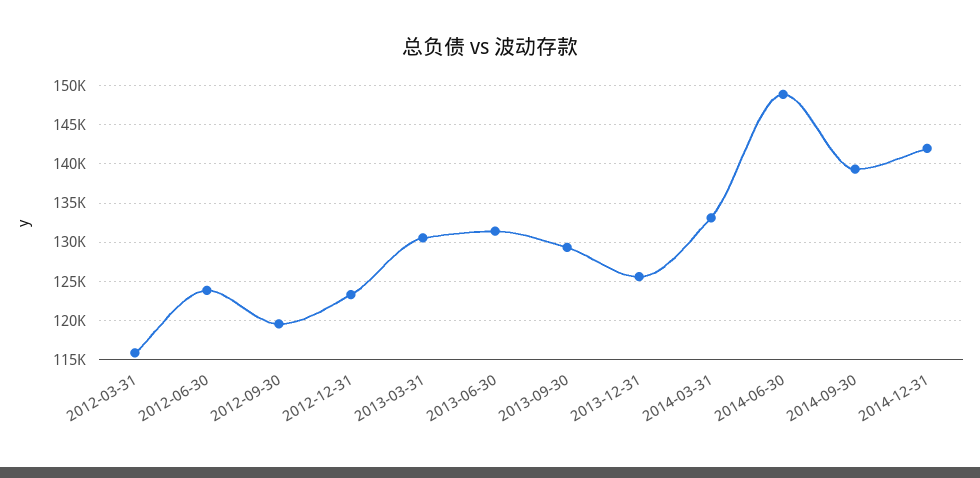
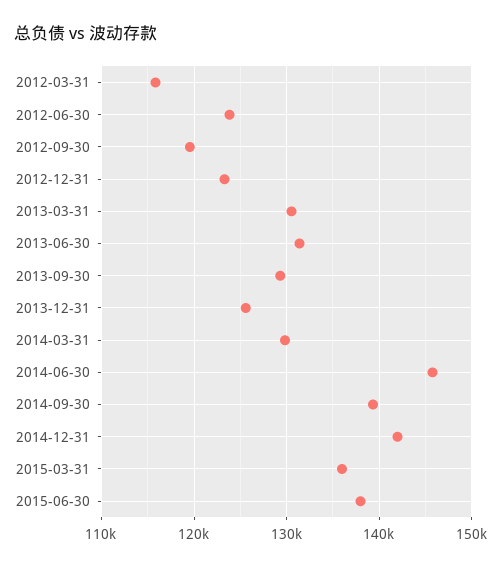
2014-03-31: 133000 -> 130000
2014-06-30: 149000 -> 146000
2015-03-31: none -> 136000
2015-06-30: none -> 138000

